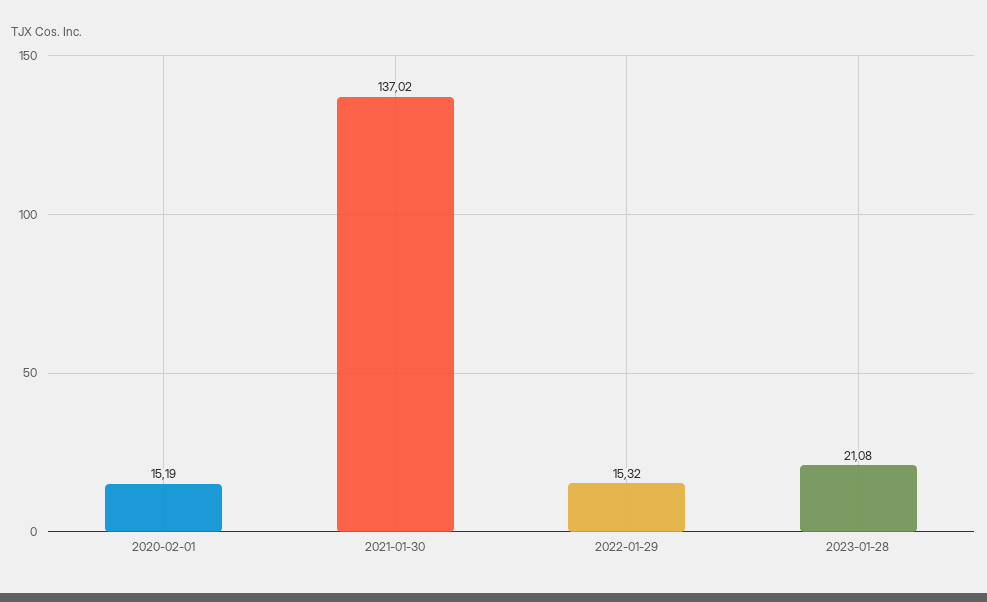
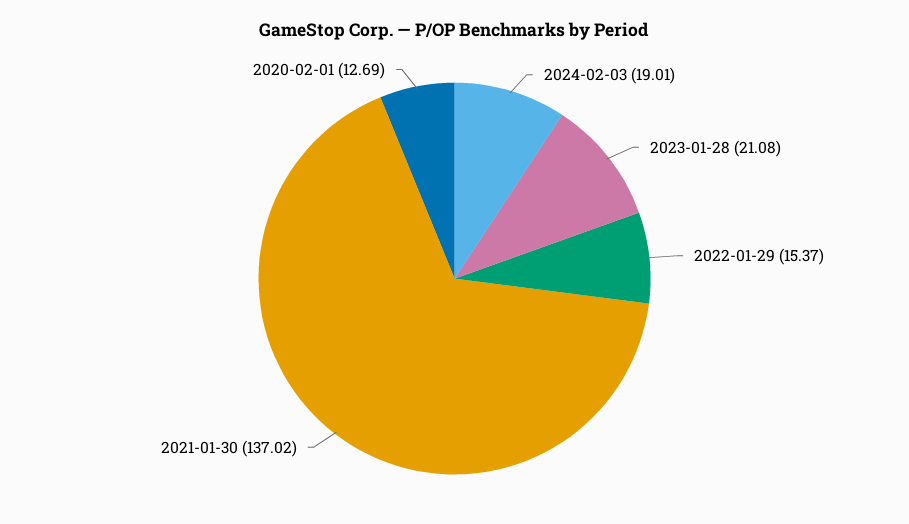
2020-02-01: 15.19 -> 12.69
2022-01-29: 15.32 -> 15.37
2024-02-03: none -> 19.01

